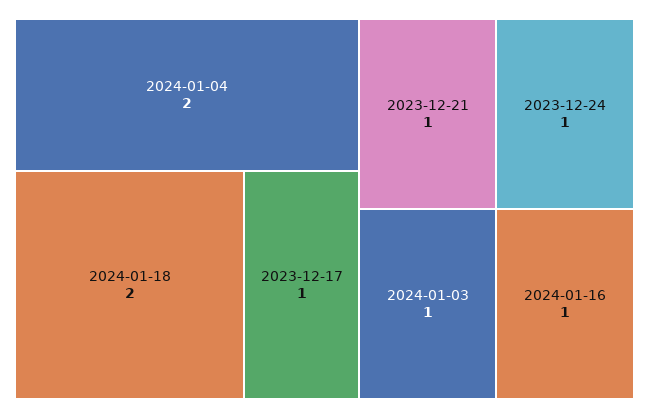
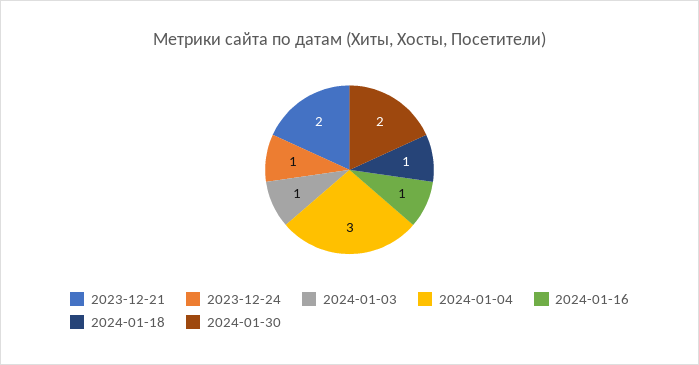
2024-01-04: 2 -> 3
2024-01-18: 2 -> 1
2023-12-17: 1 -> none
2023-12-21: 1 -> 2
2024-01-30: none -> 2

